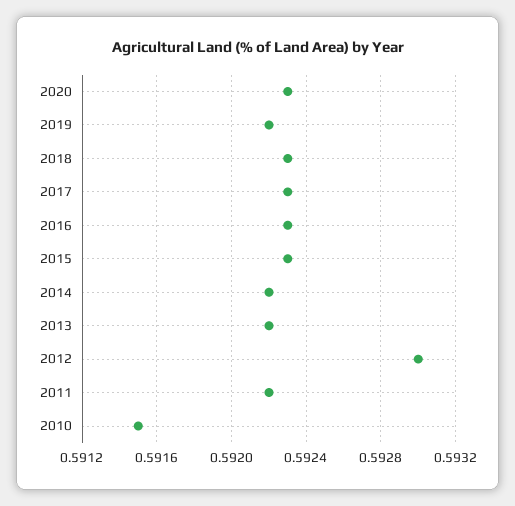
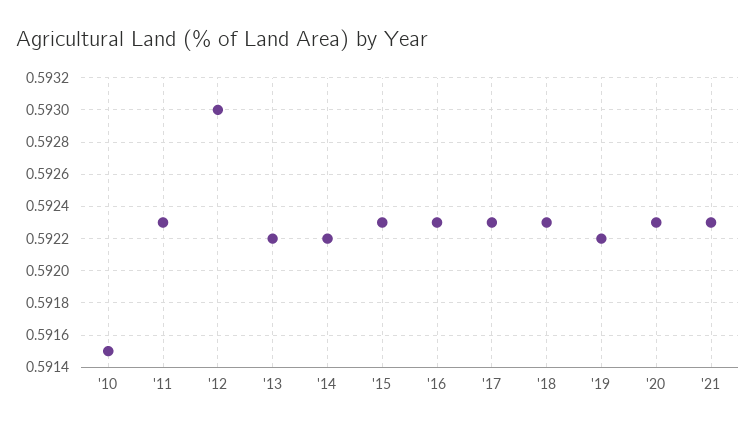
2011: 0.5922 -> 0.5923
'21: none -> 0.5923

